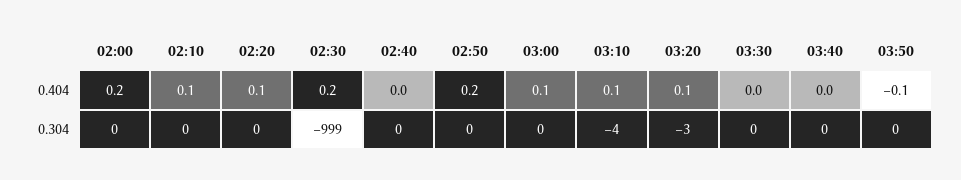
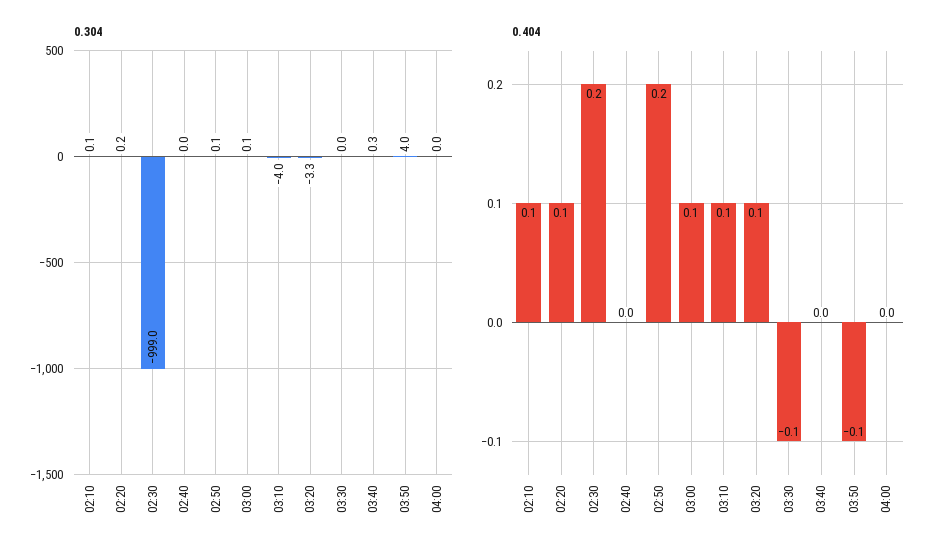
0.404, 02:00: 0.2 -> none
0.404, 03:30: 0 -> -0.1
0.304, 02:00: 0 -> none
0.304, 03:50: 0 -> 4
0.304, 04:00: none -> 0
0.404, 04:00: none -> 0

